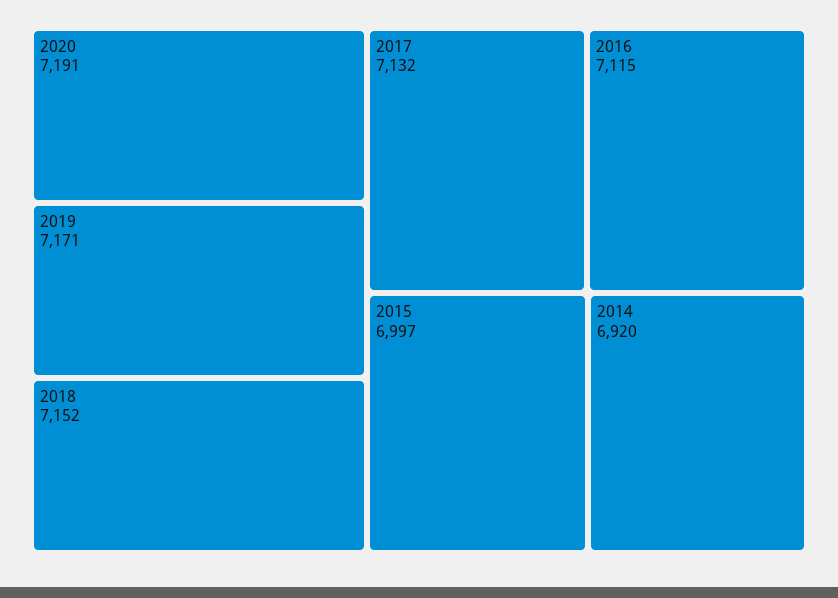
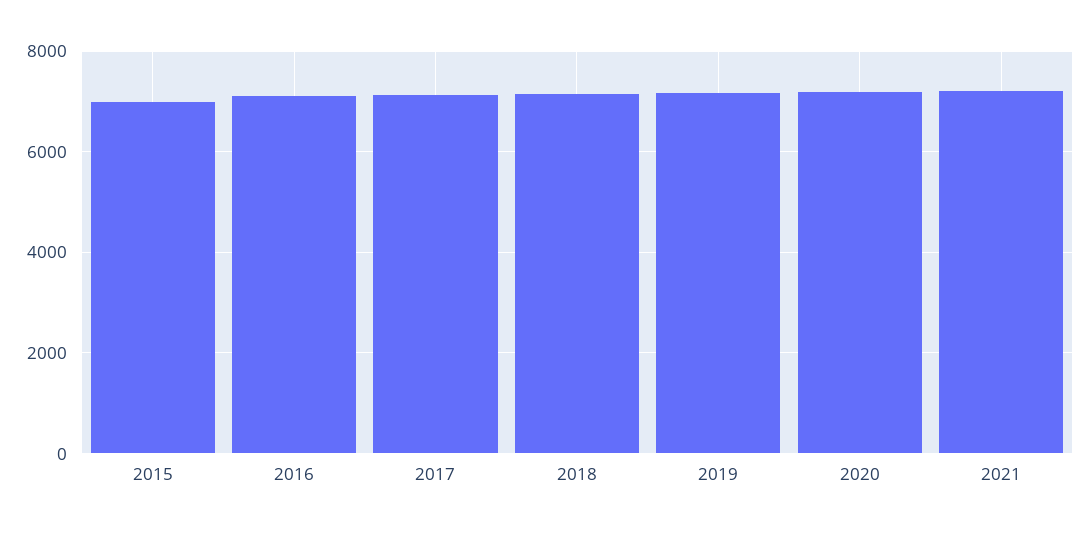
2014: 6920 -> none
2021: none -> 7200

